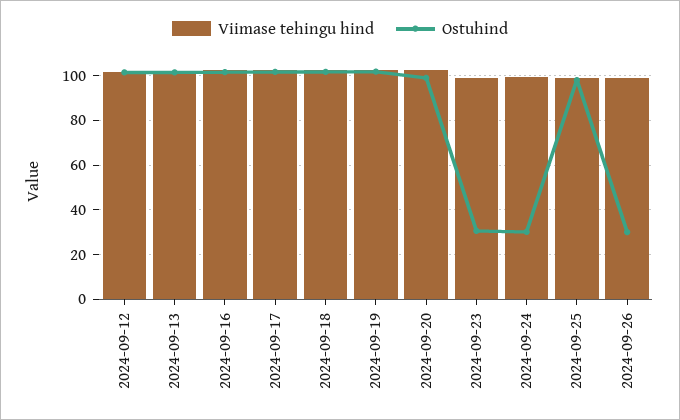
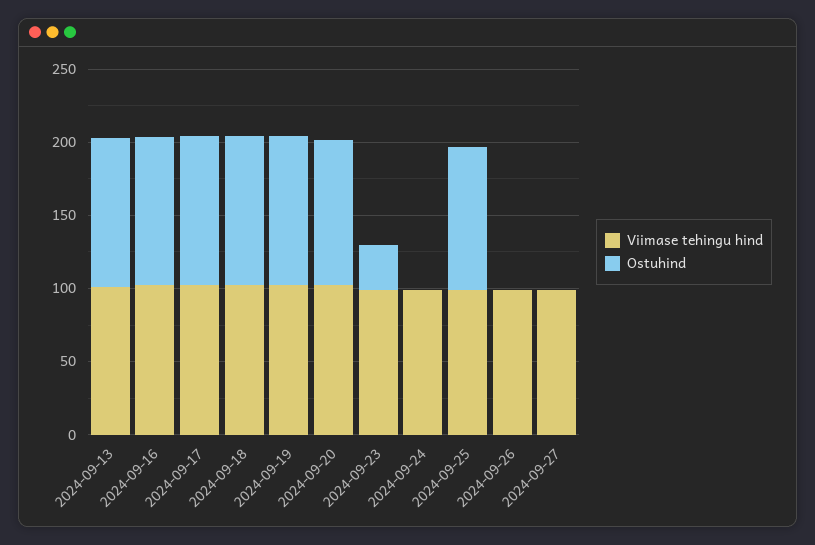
Viimase tehingu hind, 2024-09-12: 100 -> none
Ostuhind, 2024-09-12: 100 -> none
Ostuhind, 2024-09-24: 30 -> 0
Ostuhind, 2024-09-26: 30 -> 0
Viimase tehingu hind, 2024-09-27: none -> 100
Ostuhind, 2024-09-27: none -> 0

